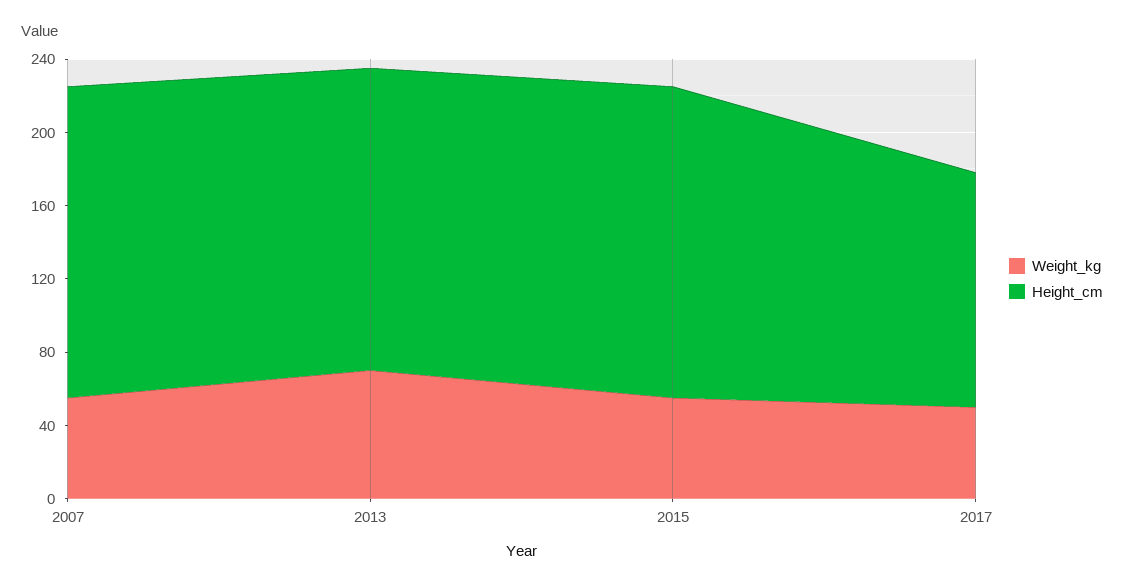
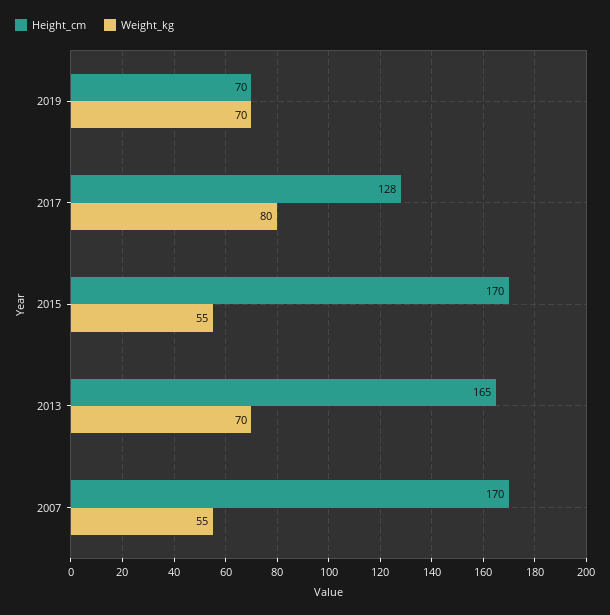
Weight_kg, 2017: 50 -> 80
Height_cm, 2019: none -> 70
Weight_kg, 2019: none -> 70

